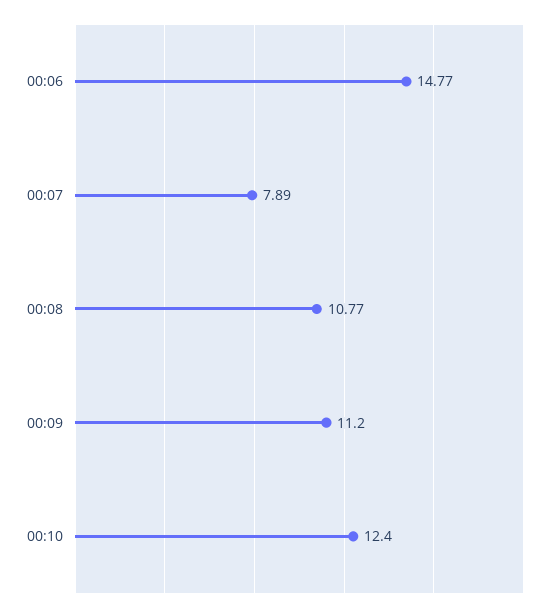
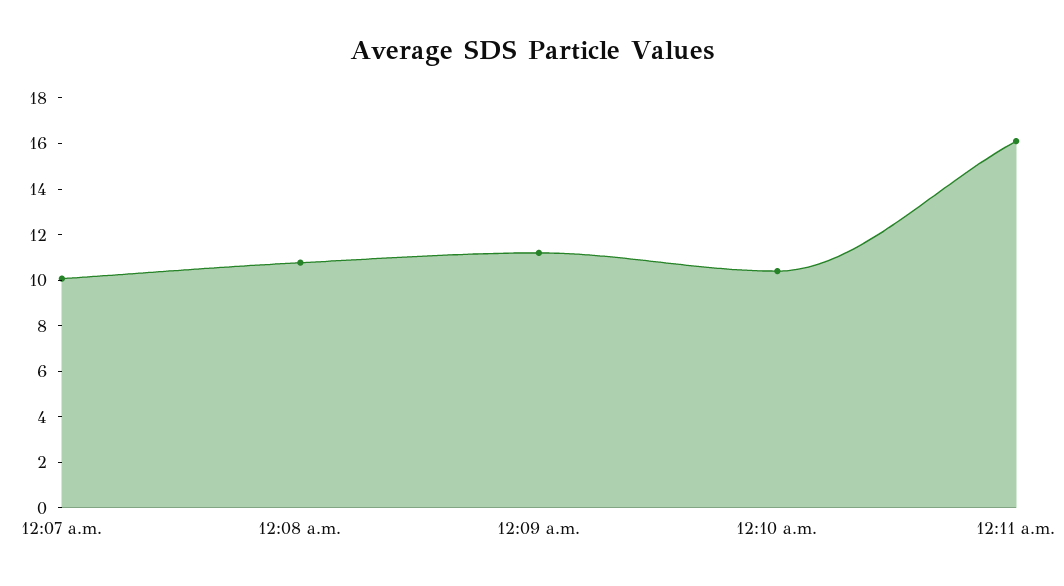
00:06: 14.77 -> none
00:07: 7.89 -> 10
00:10: 12.4 -> 10.5
12:11 a.m.: none -> 16

